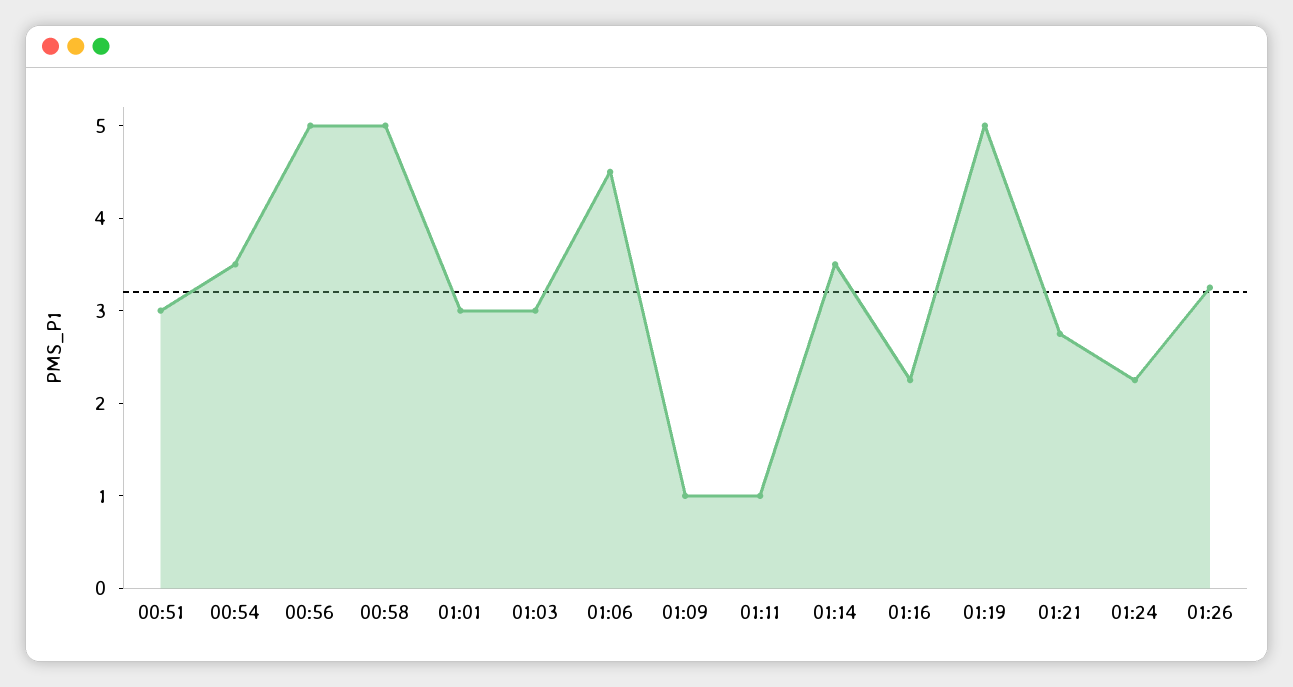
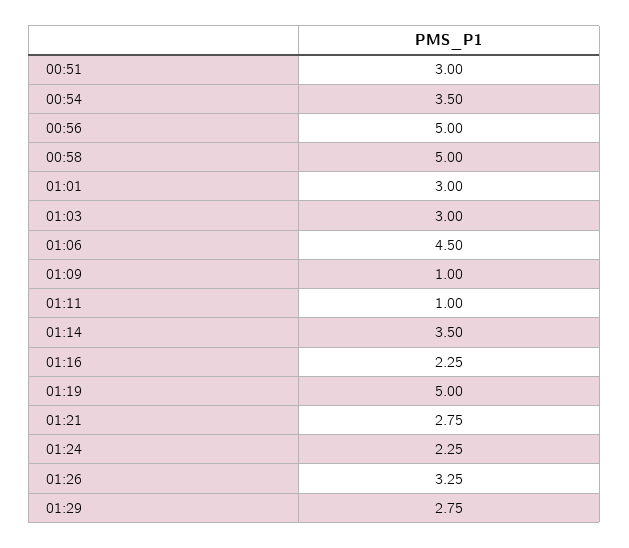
01:29: none -> 2.75

